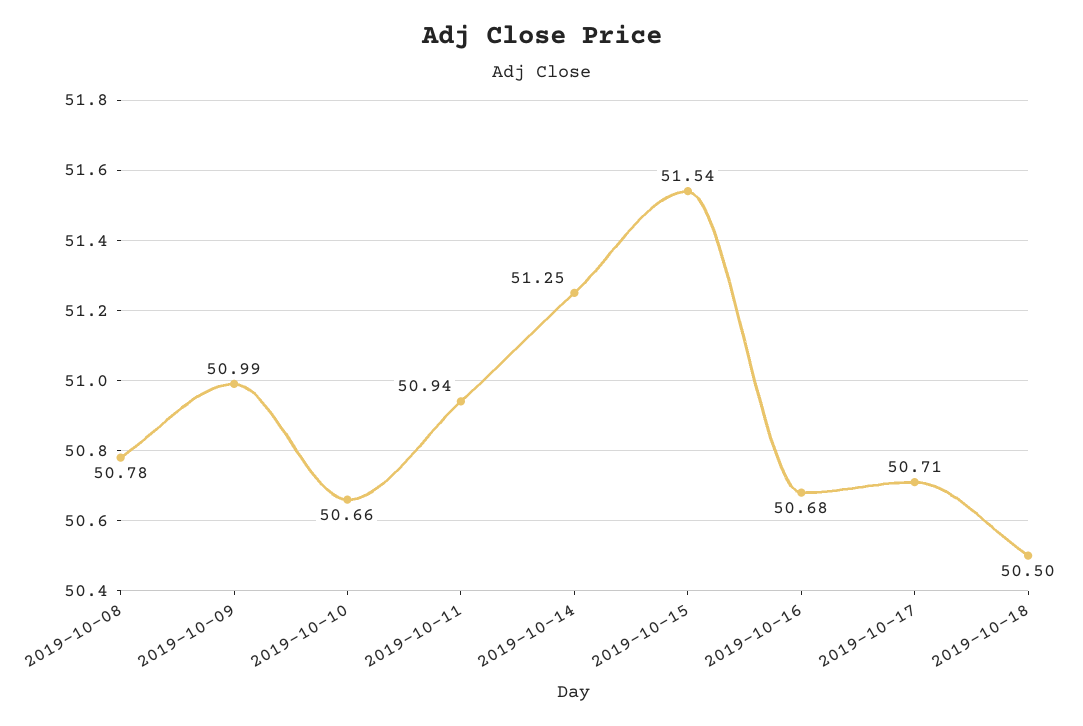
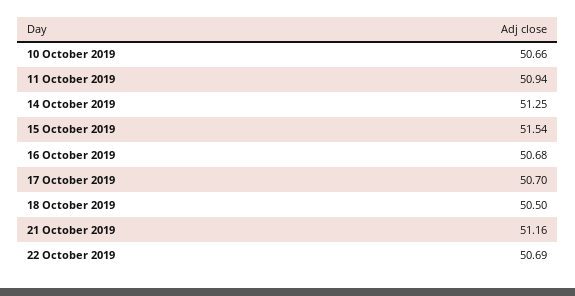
2019-10-08: 50.78 -> none
2019-10-09: 50.99 -> none
2019-10-17: 50.71 -> 50.7
21 October 2019: none -> 51.16
22 October 2019: none -> 50.69

